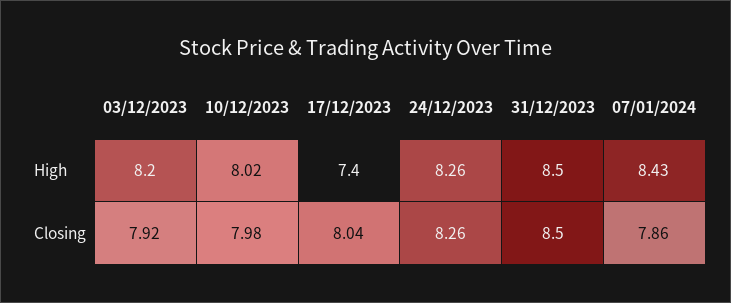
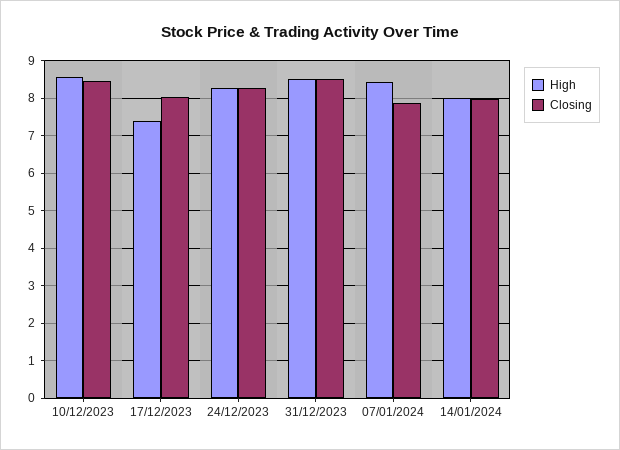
High, 03/12/2023: 8.2 -> none
High, 10/12/2023: 8.02 -> 8.6
Closing, 03/12/2023: 7.92 -> none
Closing, 10/12/2023: 7.98 -> 8.4
High, 14/01/2024: none -> 8
Closing, 14/01/2024: none -> 8

